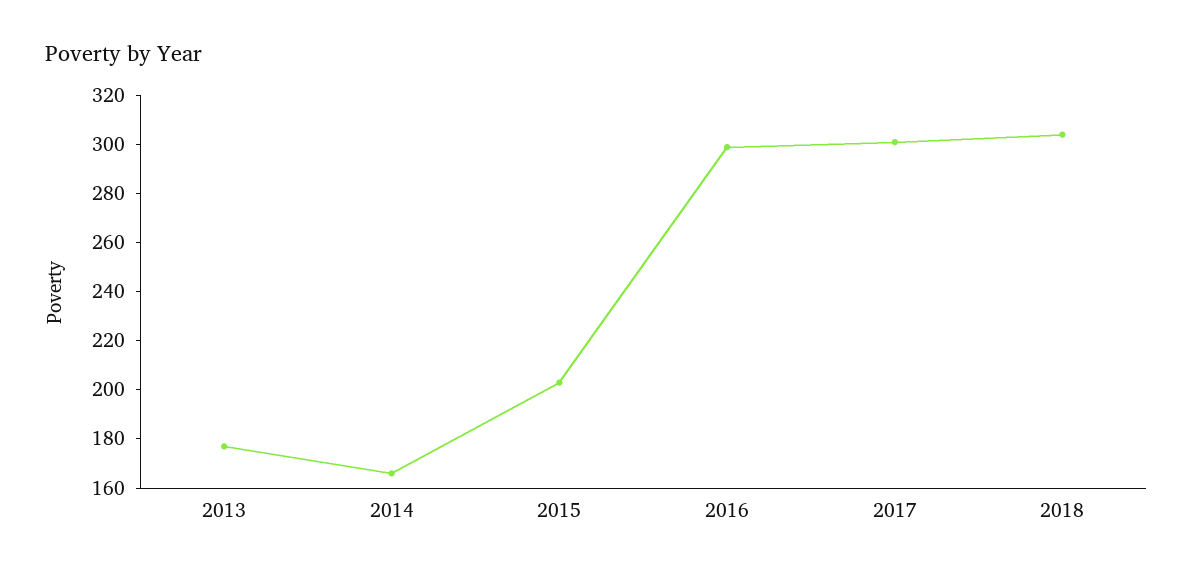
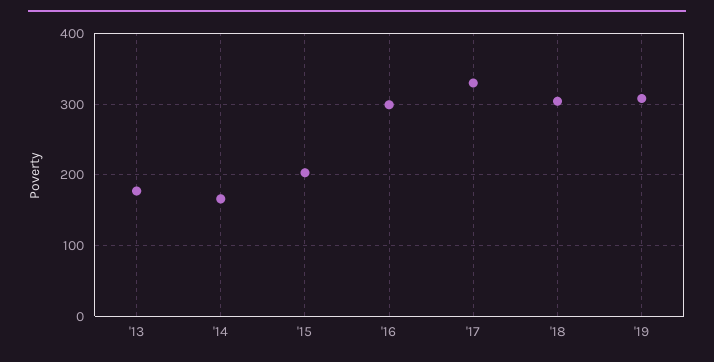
2017: 300 -> 330
'19: none -> 310

